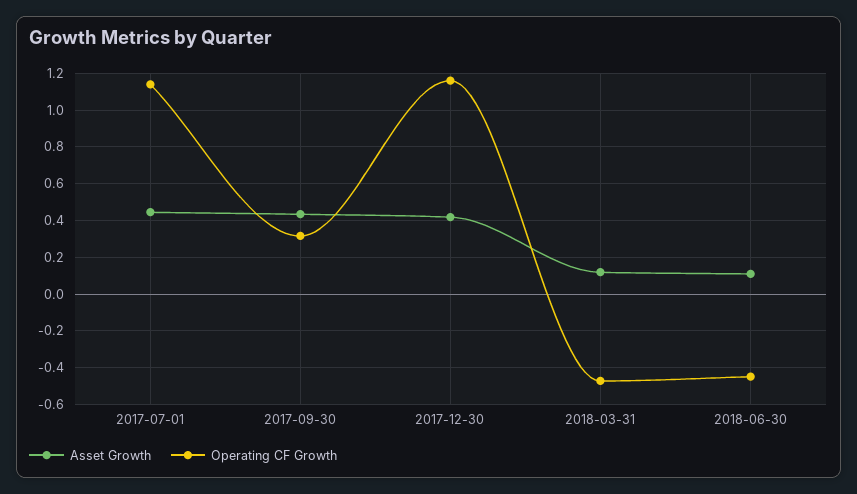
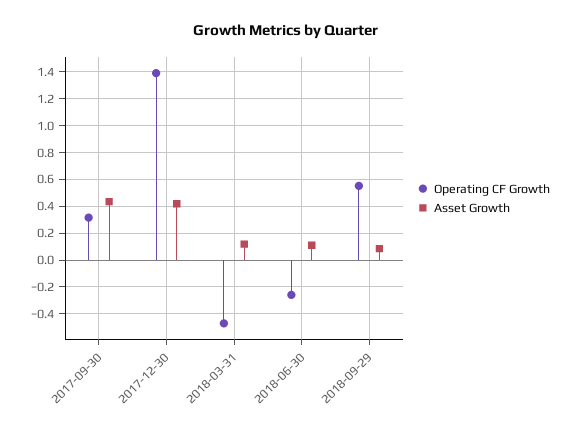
Asset Growth, 2017-07-01: 0.45 -> none
Operating CF Growth, 2017-07-01: 1.15 -> none
Operating CF Growth, 2017-12-30: 1.15 -> 1.4
Operating CF Growth, 2018-06-30: -0.45 -> -0.25
Operating CF Growth, 2018-09-29: none -> 0.55
Asset Growth, 2018-09-29: none -> 0.1

